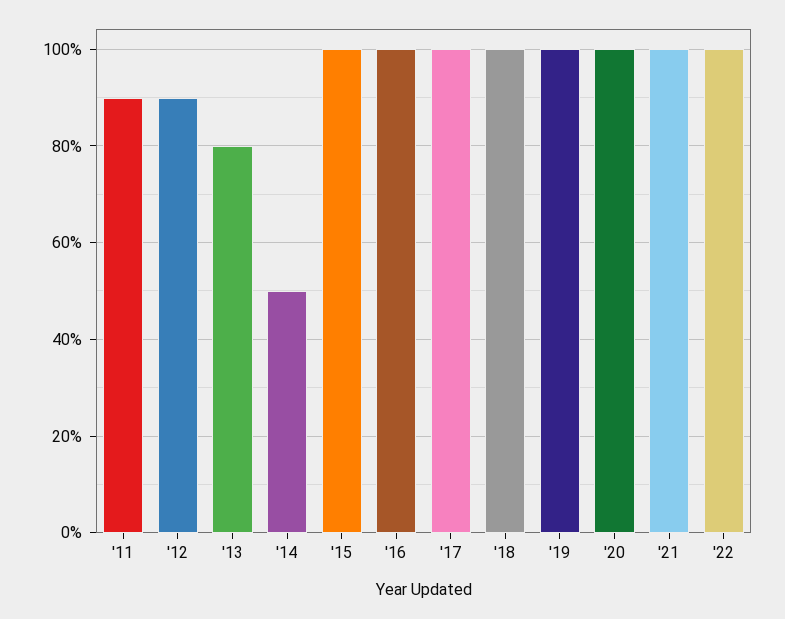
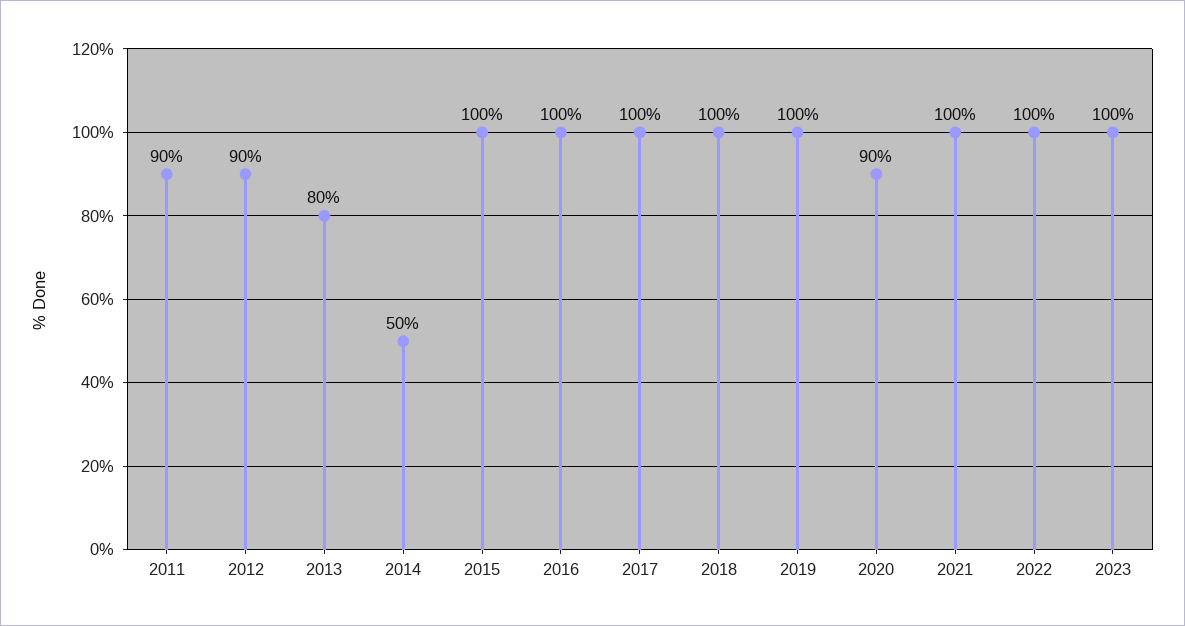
'20: 100 -> 90
2023: none -> 100

